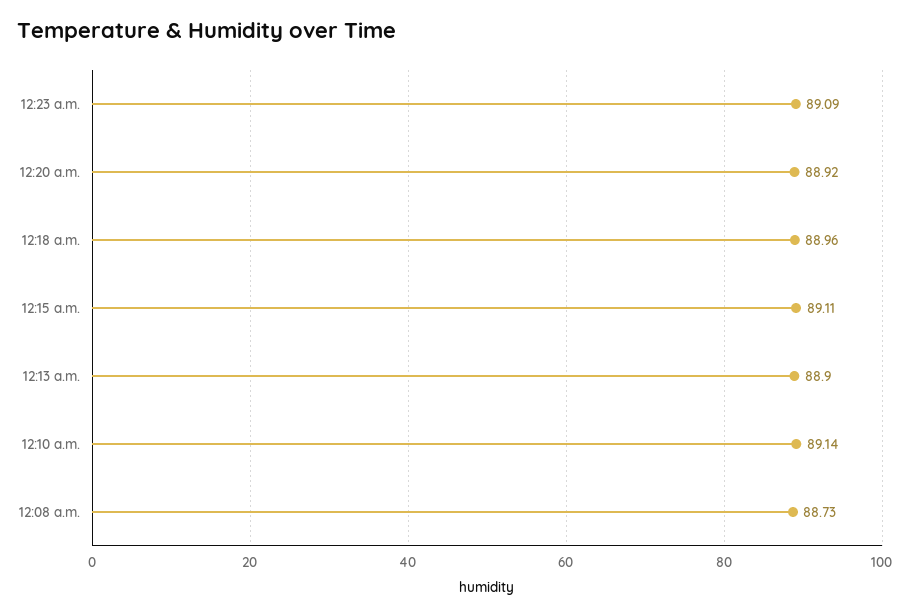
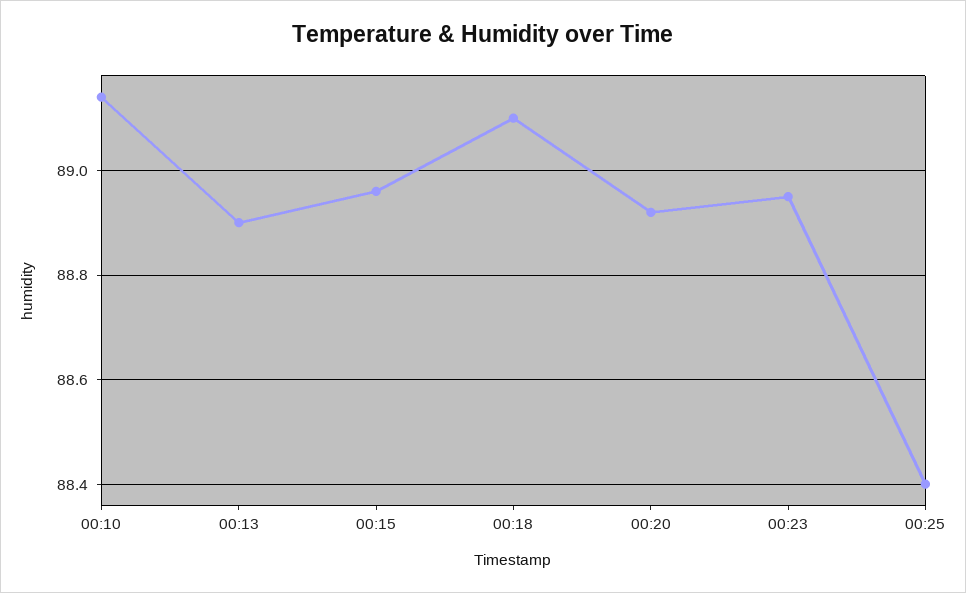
12:23 a.m.: 89.09 -> 88.95
12:18 a.m.: 88.96 -> 89.1
12:15 a.m.: 89.11 -> 88.95
12:08 a.m.: 88.73 -> none
00:25: none -> 88.4

